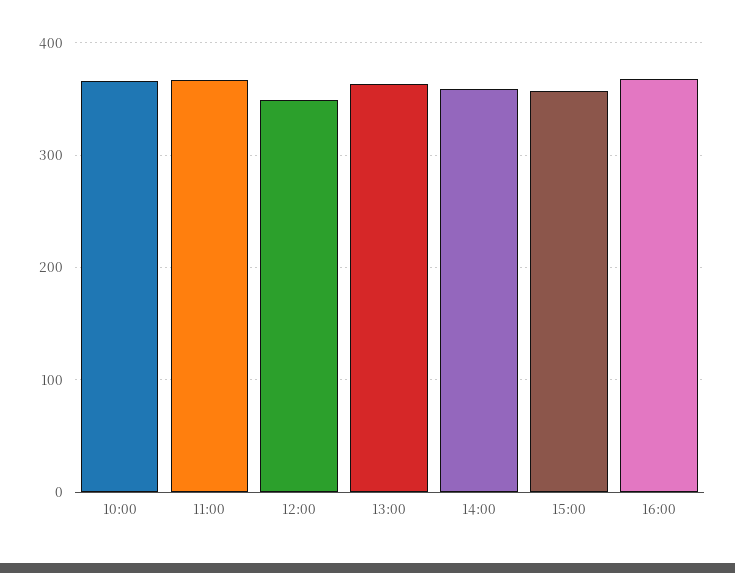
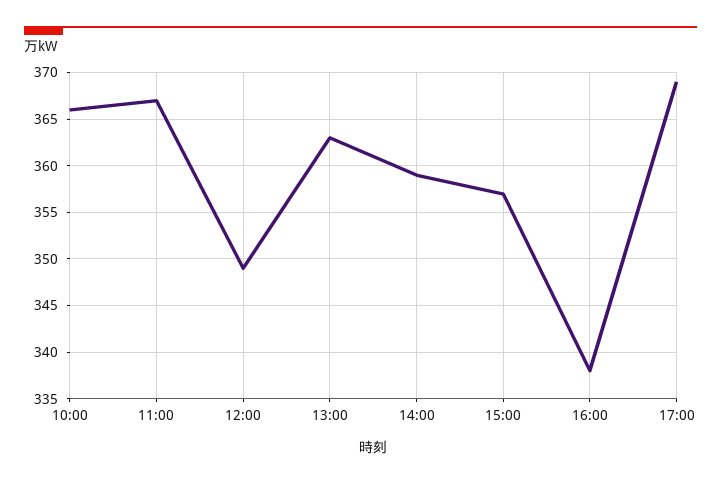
16:00: 370 -> 338
17:00: none -> 369

